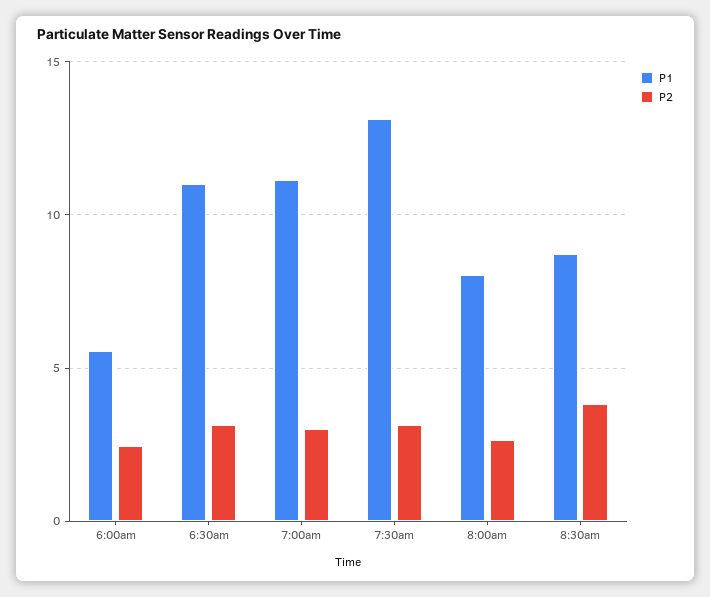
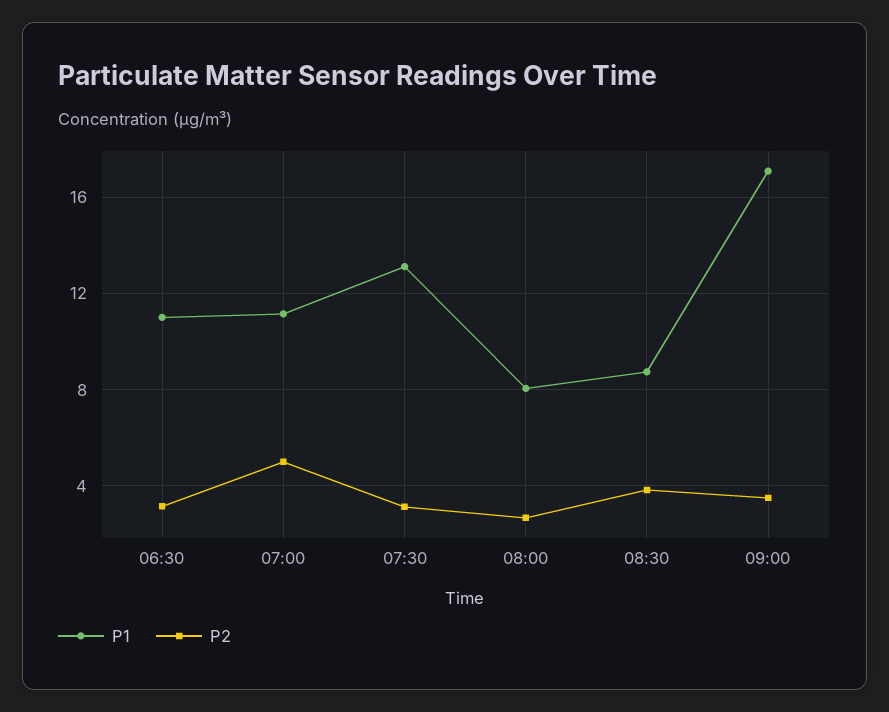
P1, 6:00am: 5.5 -> none
P2, 6:00am: 2.5 -> none
P2, 7:00am: 3 -> 5
P1, 09:00: none -> 17
P2, 09:00: none -> 3.5

